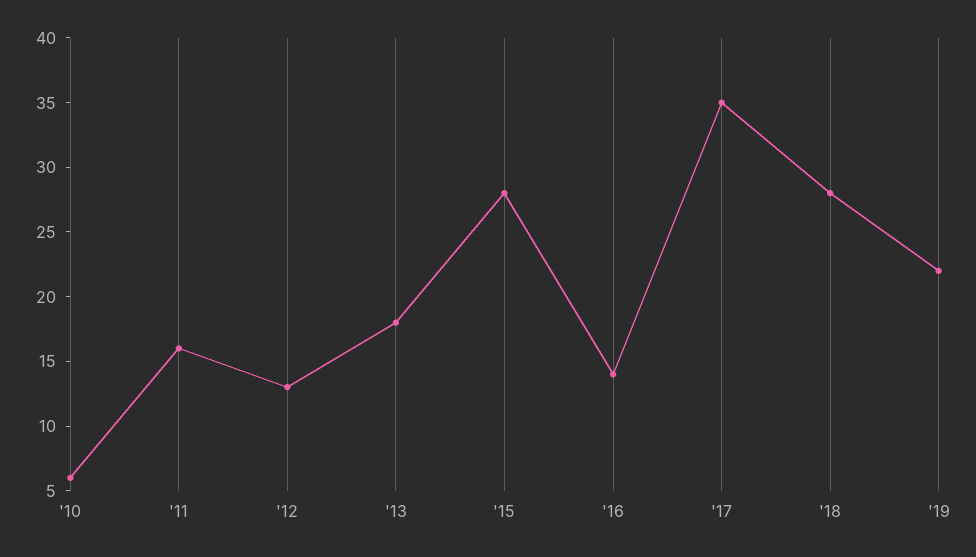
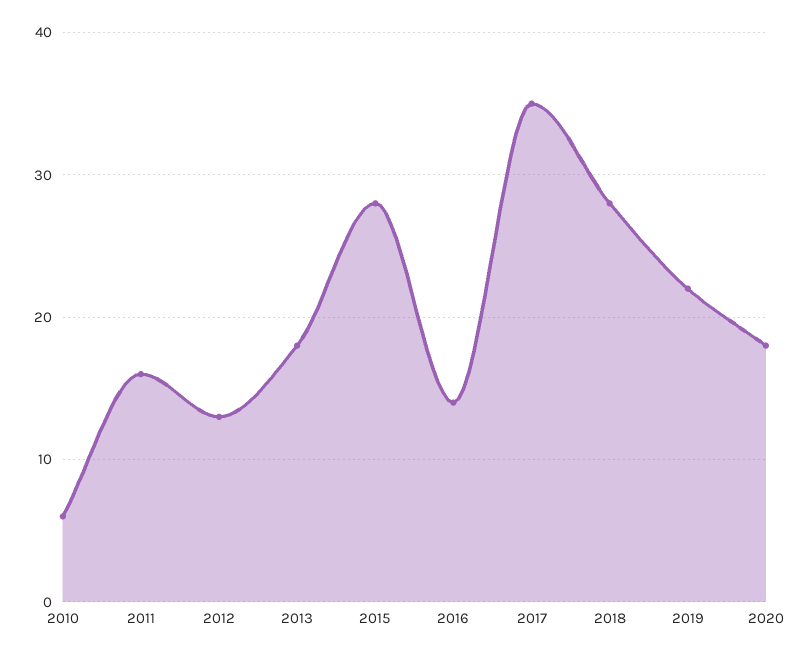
2020: none -> 18

